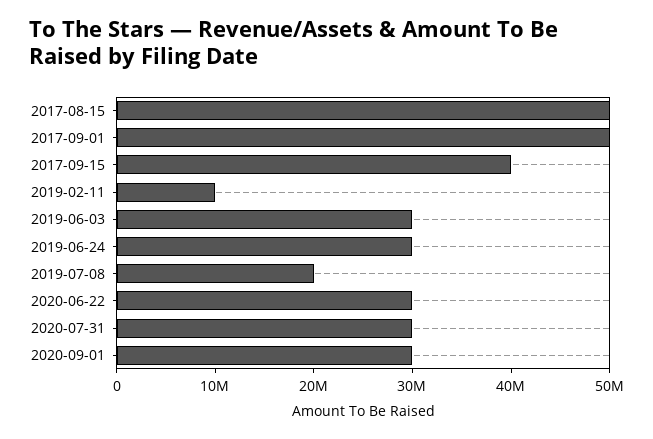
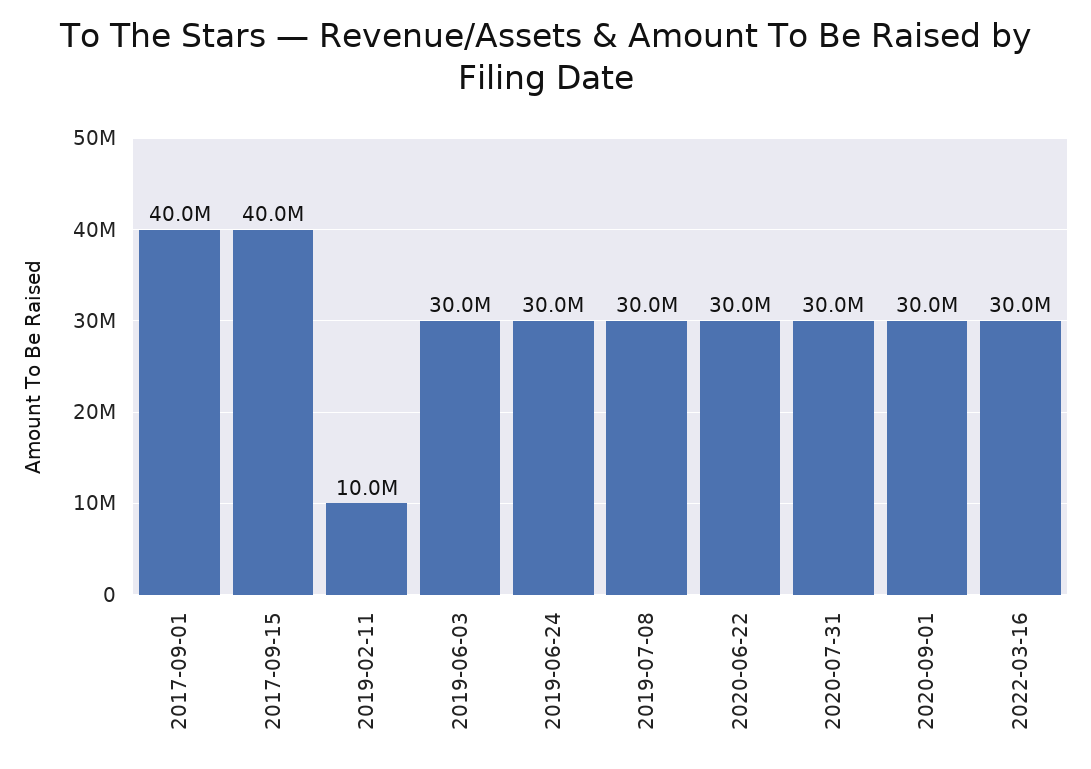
2017-08-15: 50000000 -> none
2017-09-01: 50000000 -> 40000000
2019-07-08: 20000000 -> 30000000
2022-03-16: none -> 30000000

